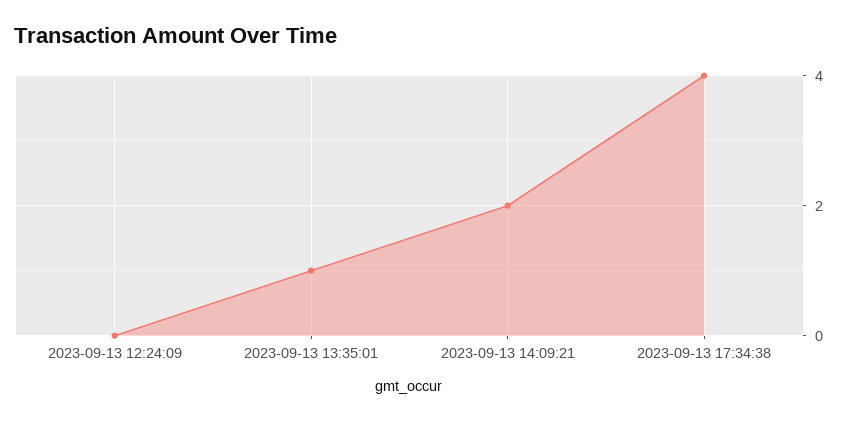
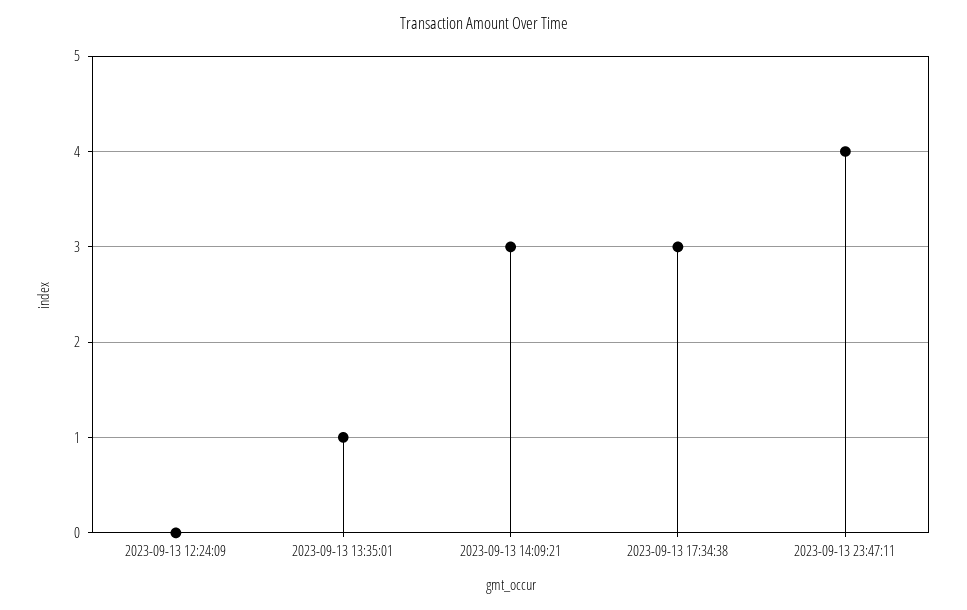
2023-09-13 14:09:21: 2 -> 3
2023-09-13 17:34:38: 4 -> 3
2023-09-13 23:47:11: none -> 4

